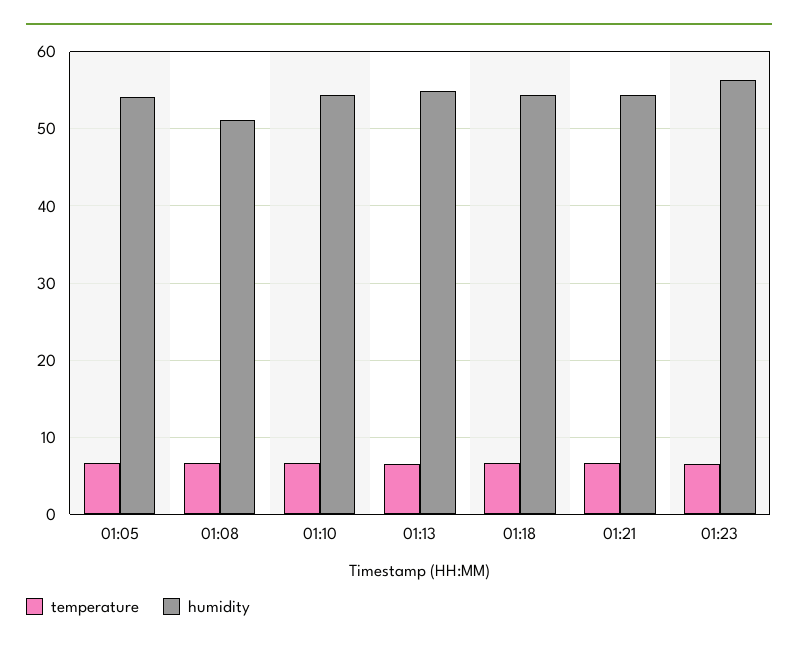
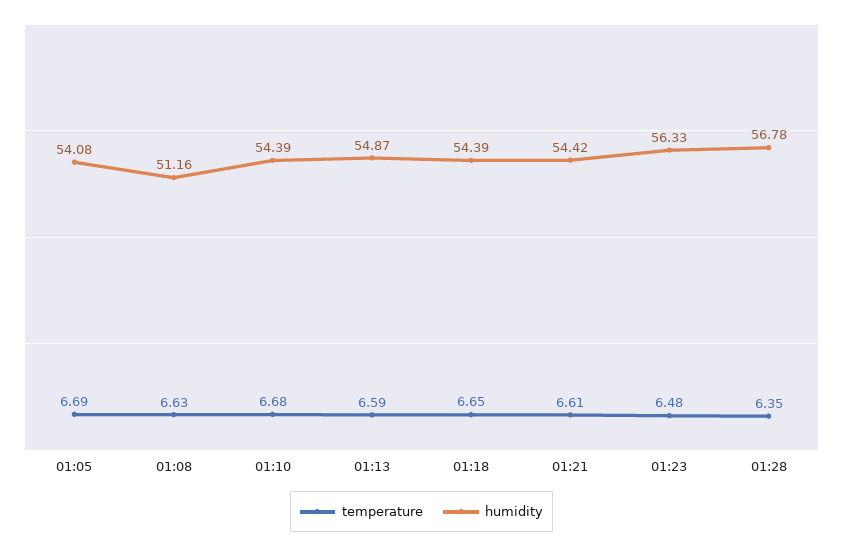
temperature, 01:28: none -> 6.35
humidity, 01:28: none -> 56.78

